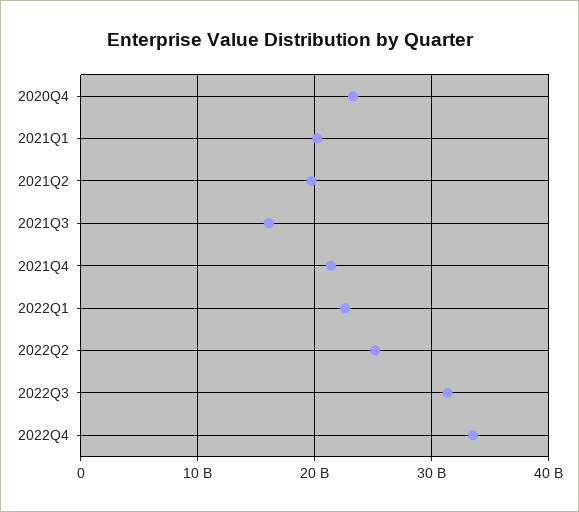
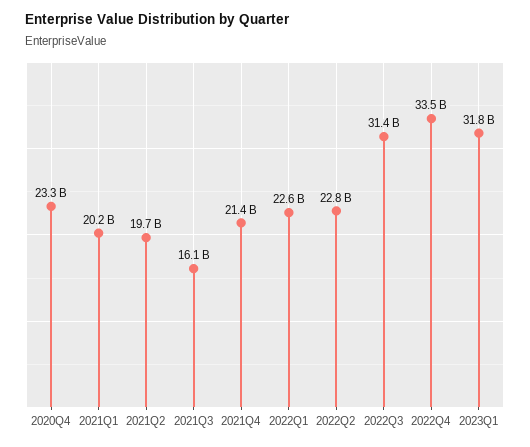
2022Q2: 25000000000 -> 22800000000
2023Q1: none -> 31800000000

